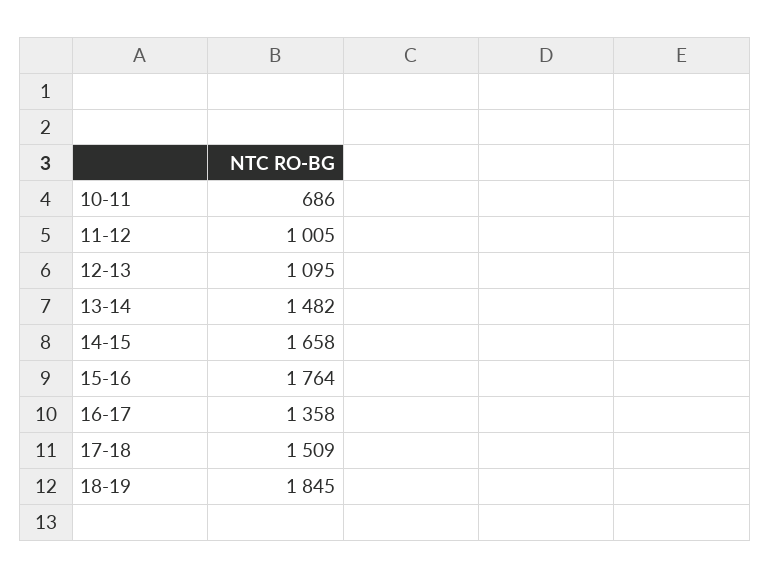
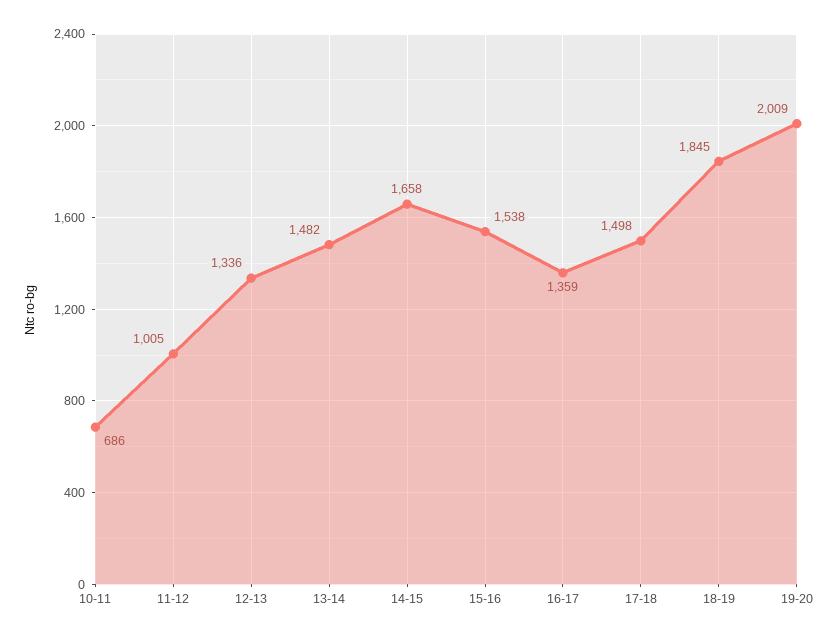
12-13: 1095 -> 1336
15-16: 1764 -> 1538
16-17: 1358 -> 1359
17-18: 1509 -> 1498
19-20: none -> 2009

